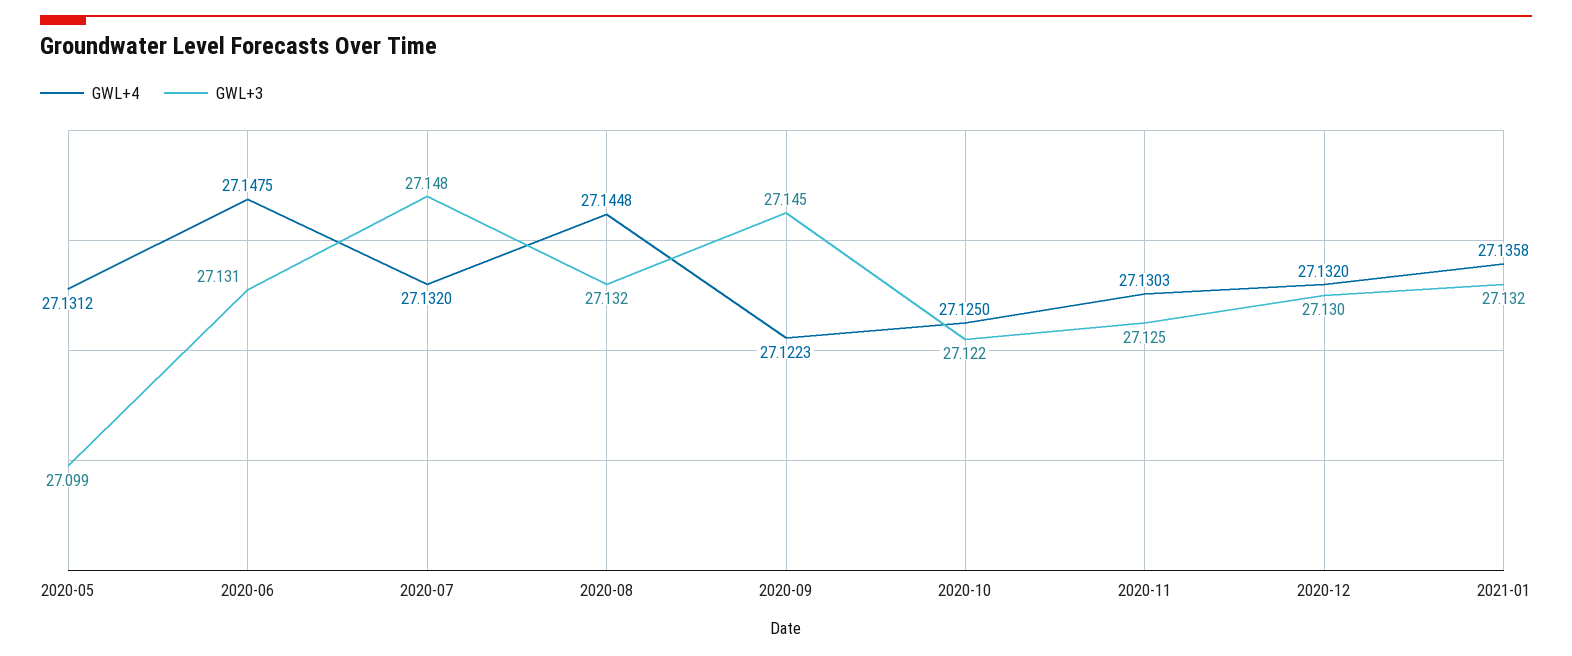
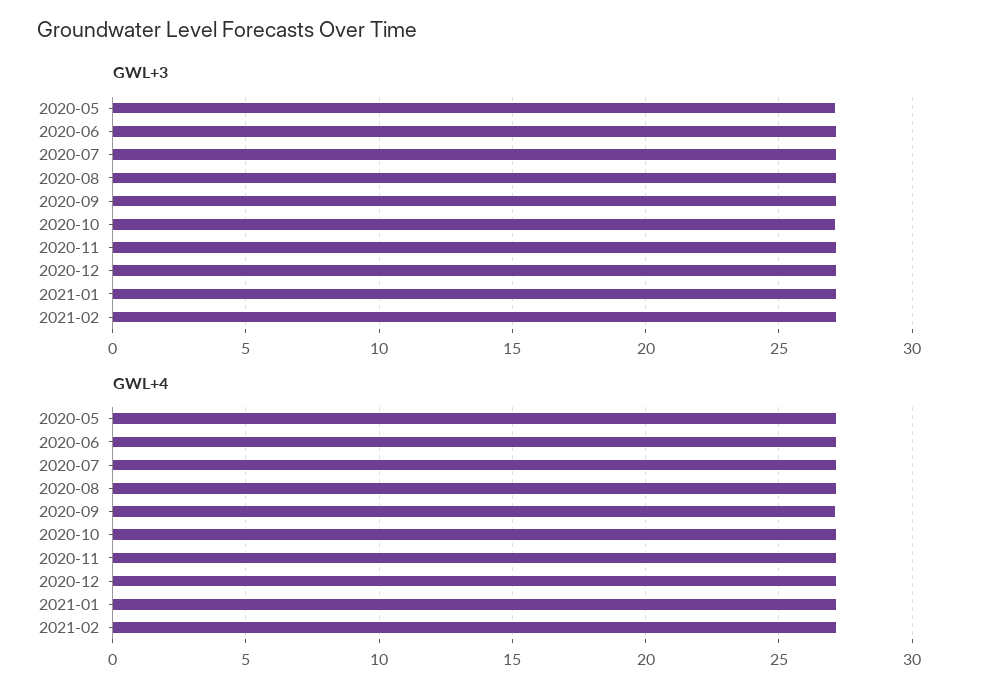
GWL+3, 2021-02: none -> 27
GWL+4, 2021-02: none -> 27

